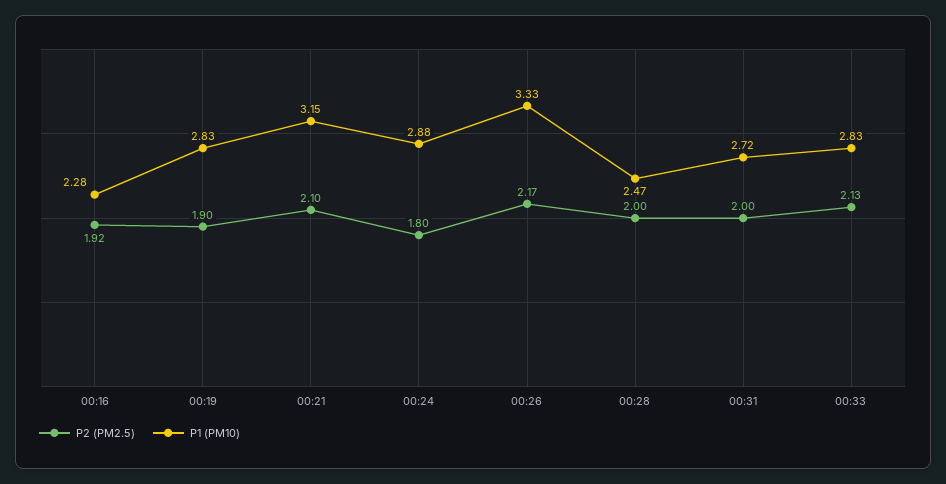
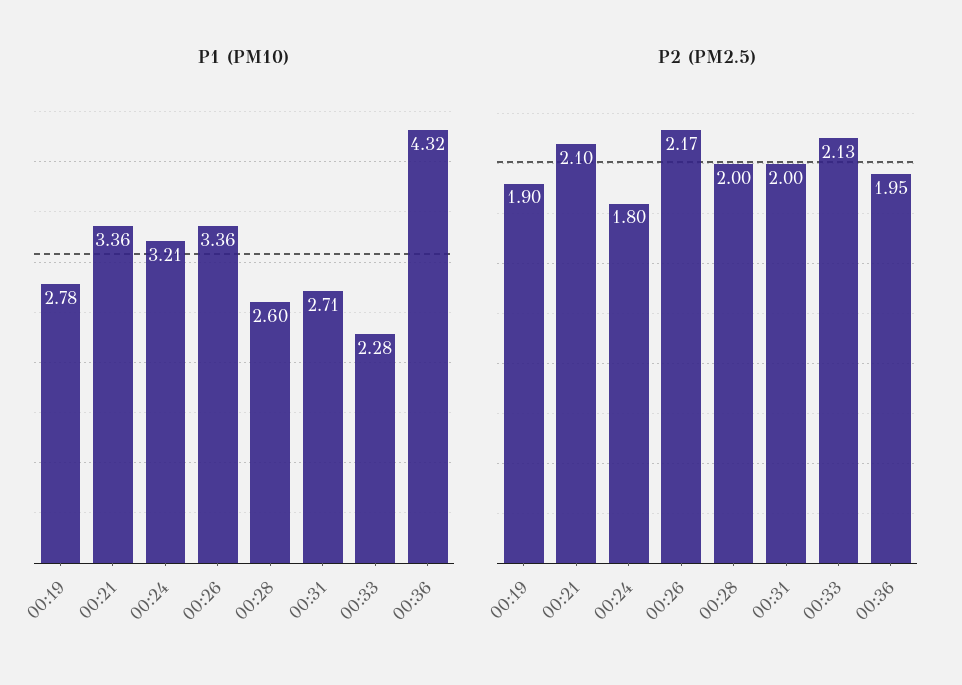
P2 (PM2.5), 00:16: 1.92 -> none
P1 (PM10), 00:16: 2.28 -> none
P1 (PM10), 00:19: 2.83 -> 2.78
P1 (PM10), 00:21: 3.15 -> 3.36
P1 (PM10), 00:24: 2.88 -> 3.21
P1 (PM10), 00:26: 3.33 -> 3.36
P1 (PM10), 00:28: 2.47 -> 2.6
P1 (PM10), 00:31: 2.72 -> 2.71
P1 (PM10), 00:33: 2.83 -> 2.28
P1 (PM10), 00:36: none -> 4.32
P2 (PM2.5), 00:36: none -> 1.95

